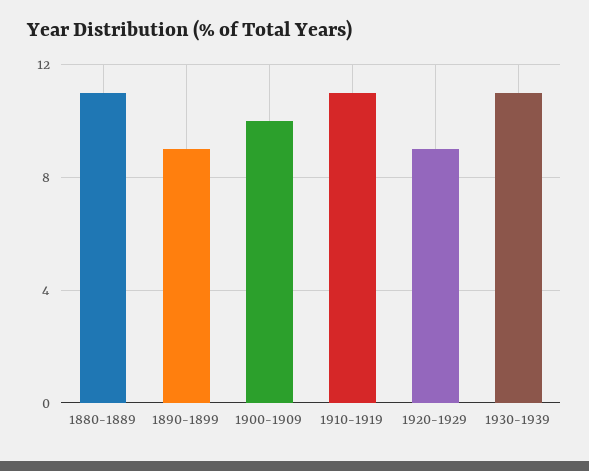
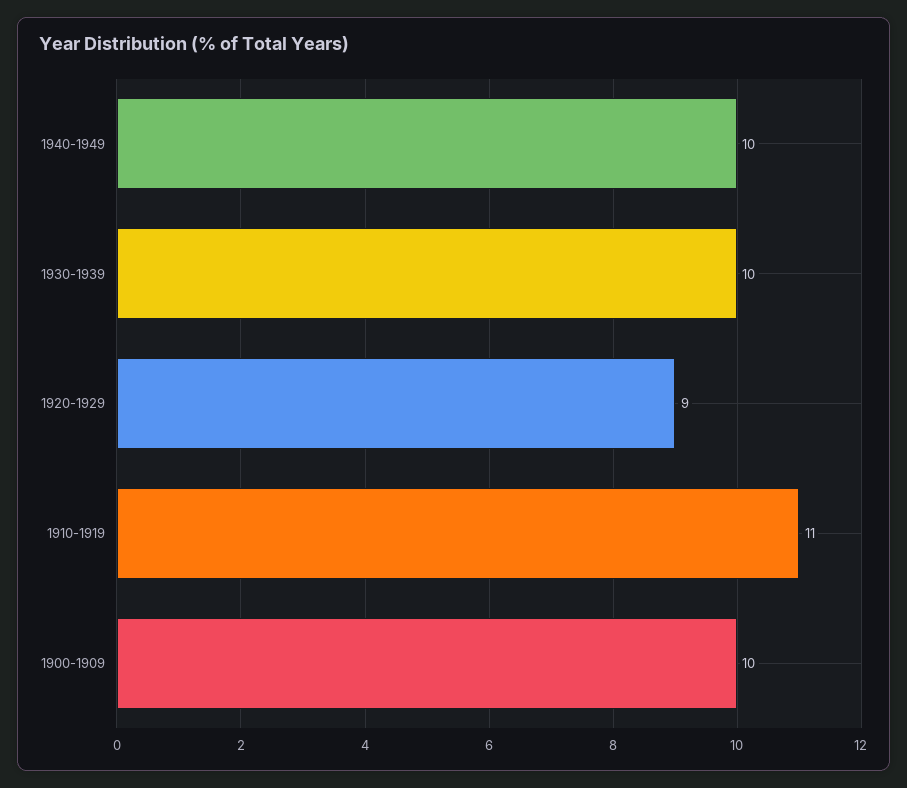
1880-1889: 11 -> none
1890-1899: 9 -> none
1930-1939: 11 -> 10
1940-1949: none -> 10

